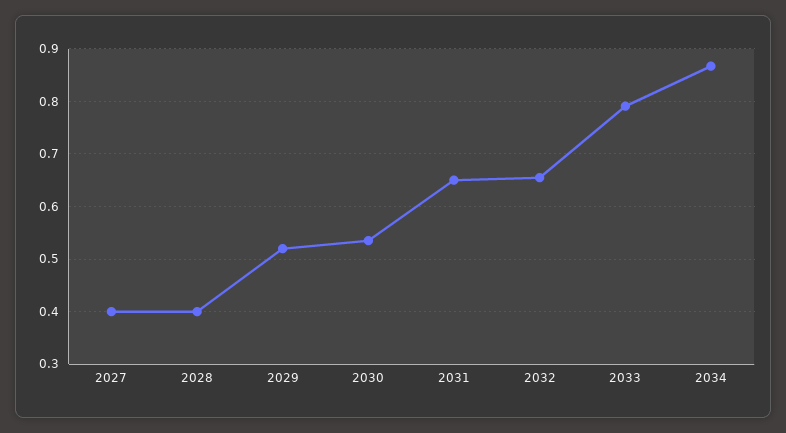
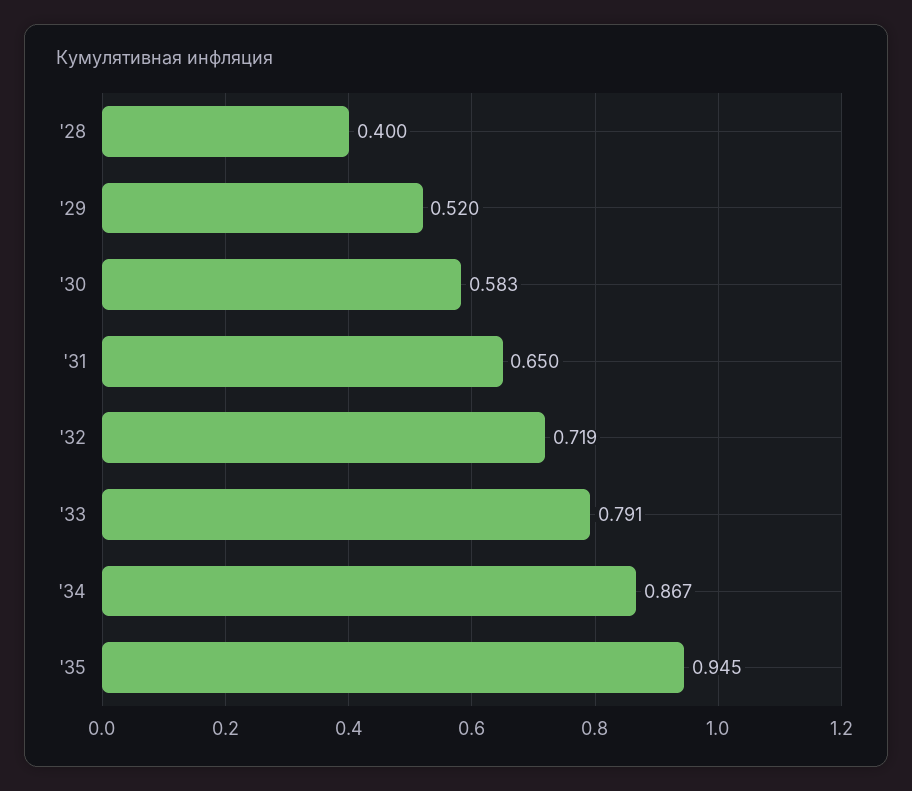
2027: 0.4 -> none
2030: 0.54 -> 0.583
2032: 0.66 -> 0.719
'35: none -> 0.945

